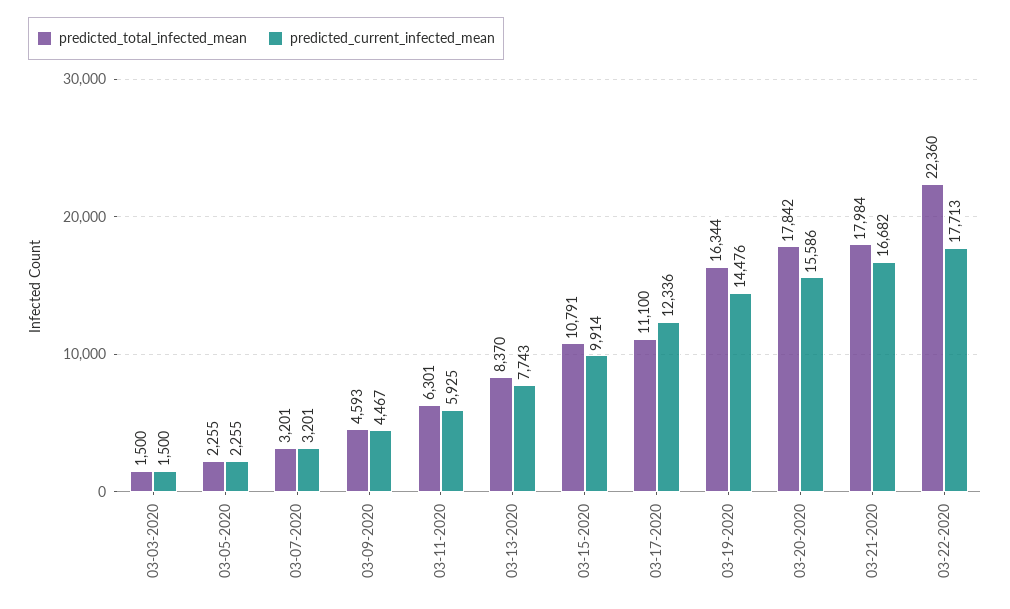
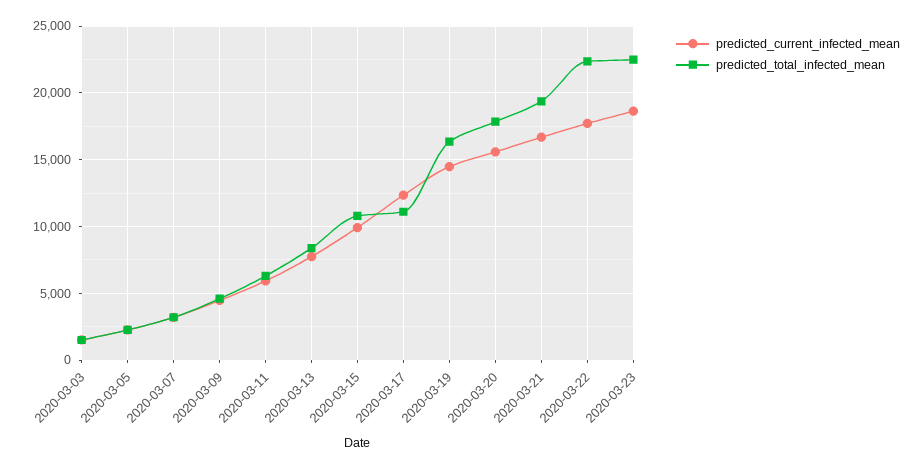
predicted_total_infected_mean, 03-21-2020: 17984 -> 19500
predicted_current_infected_mean, 2020-03-23: none -> 18500
predicted_total_infected_mean, 2020-03-23: none -> 22500

